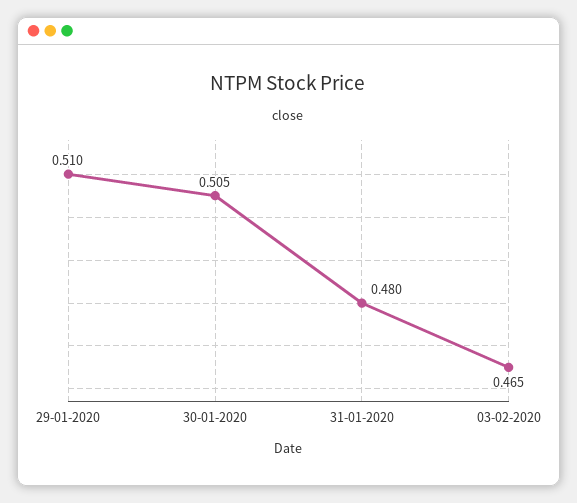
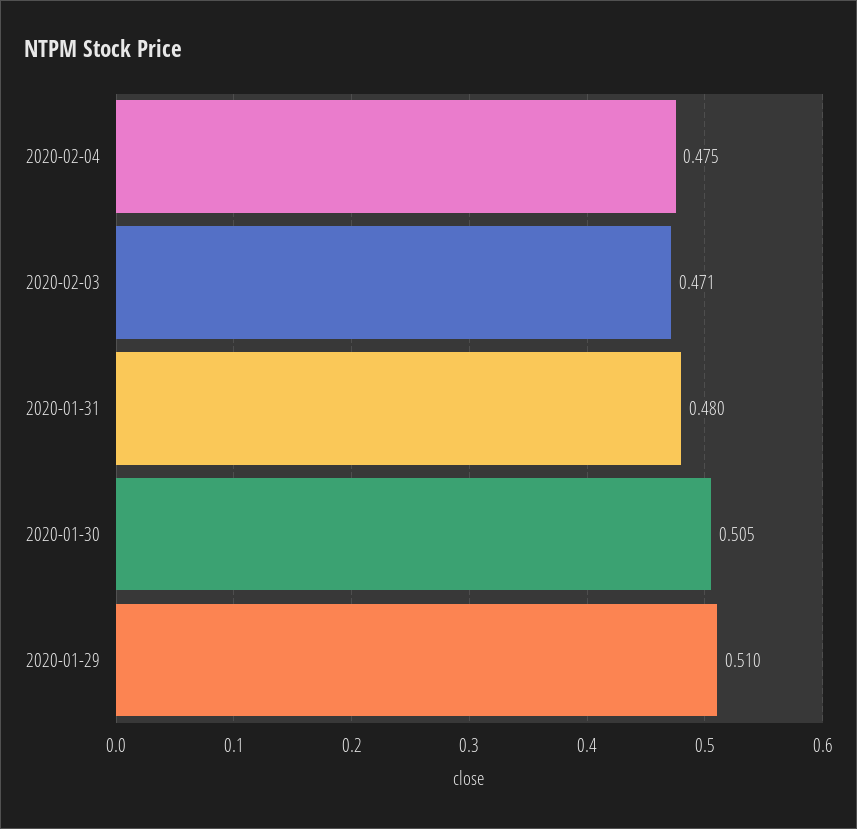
03-02-2020: 0.465 -> 0.471
2020-02-04: none -> 0.475

